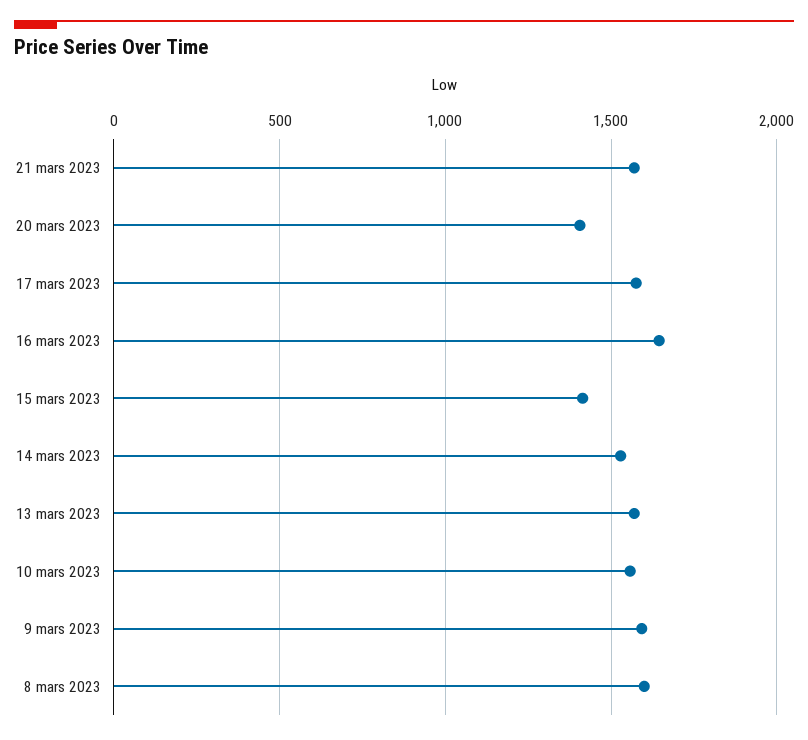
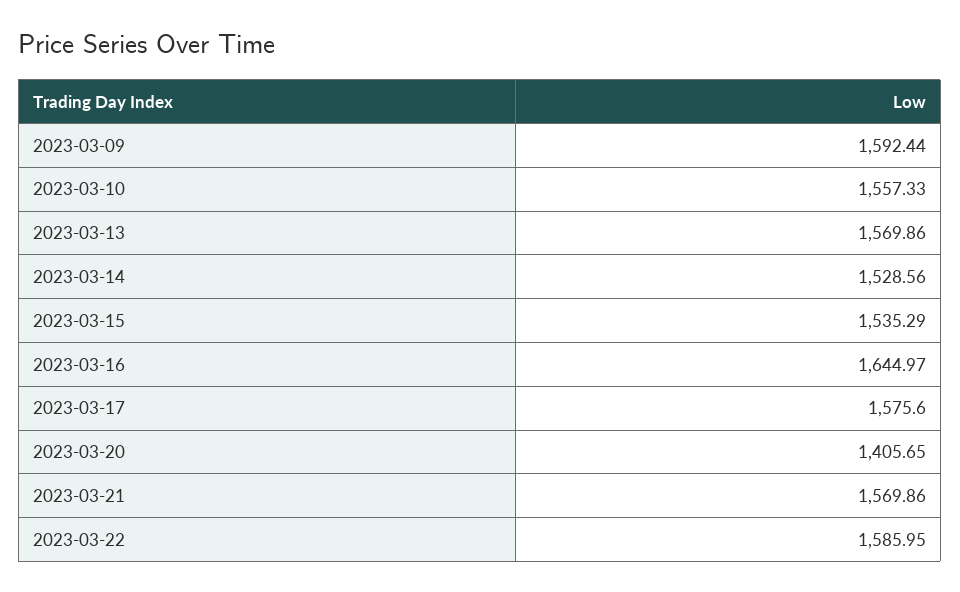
15 mars 2023: 1400 -> 1535.29
8 mars 2023: 1600 -> none
2023-03-22: none -> 1585.95

